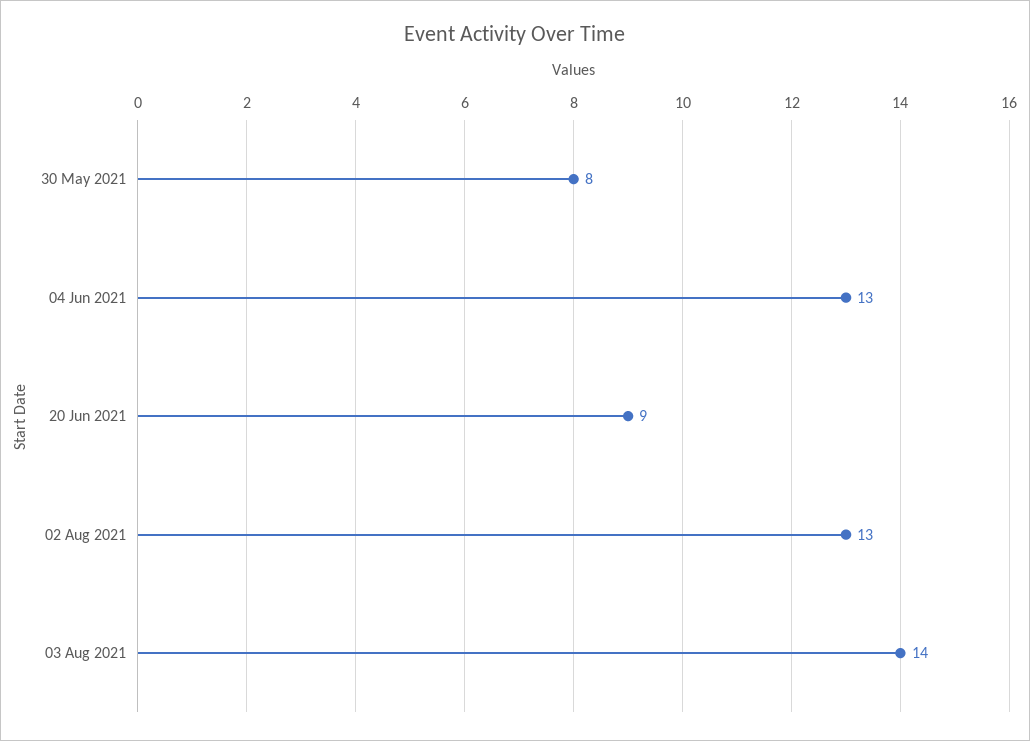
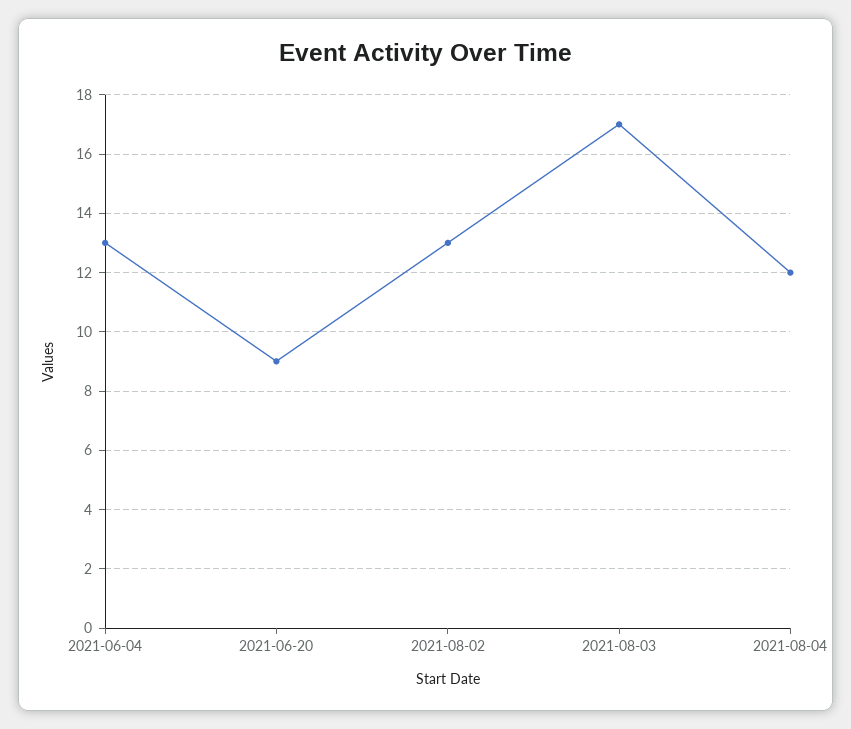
30 May 2021: 8 -> none
03 Aug 2021: 14 -> 17
2021-08-04: none -> 12

